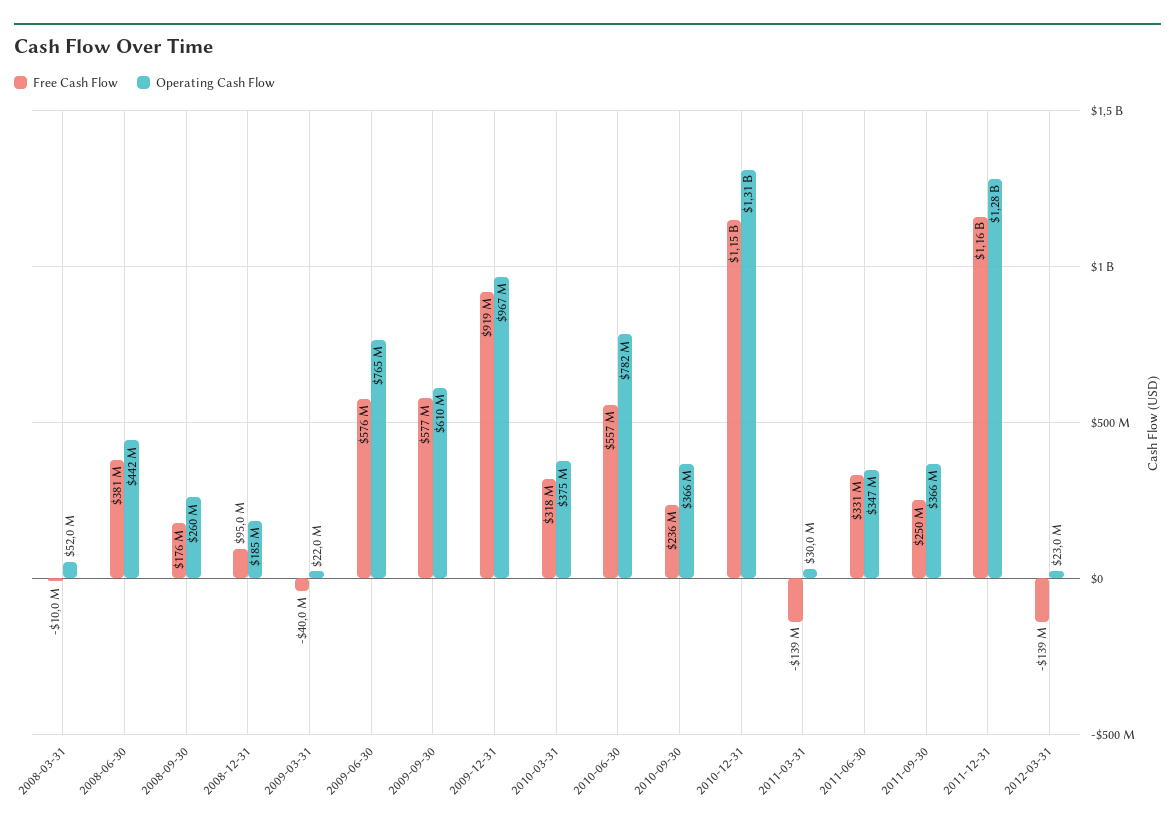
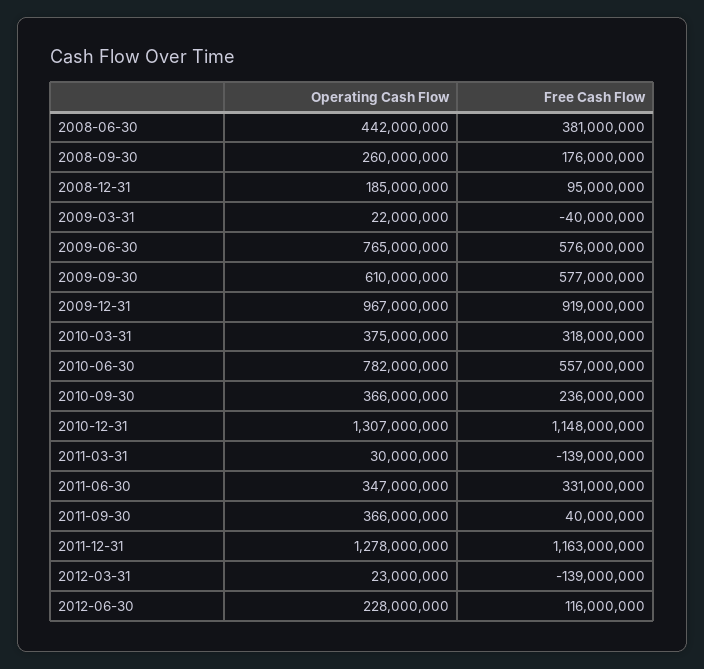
Free Cash Flow, 2008-03-31: -10000000 -> none
Operating Cash Flow, 2008-03-31: 52000000 -> none
Free Cash Flow, 2011-09-30: 250000000 -> 40000000
Operating Cash Flow, 2012-06-30: none -> 228000000
Free Cash Flow, 2012-06-30: none -> 116000000

